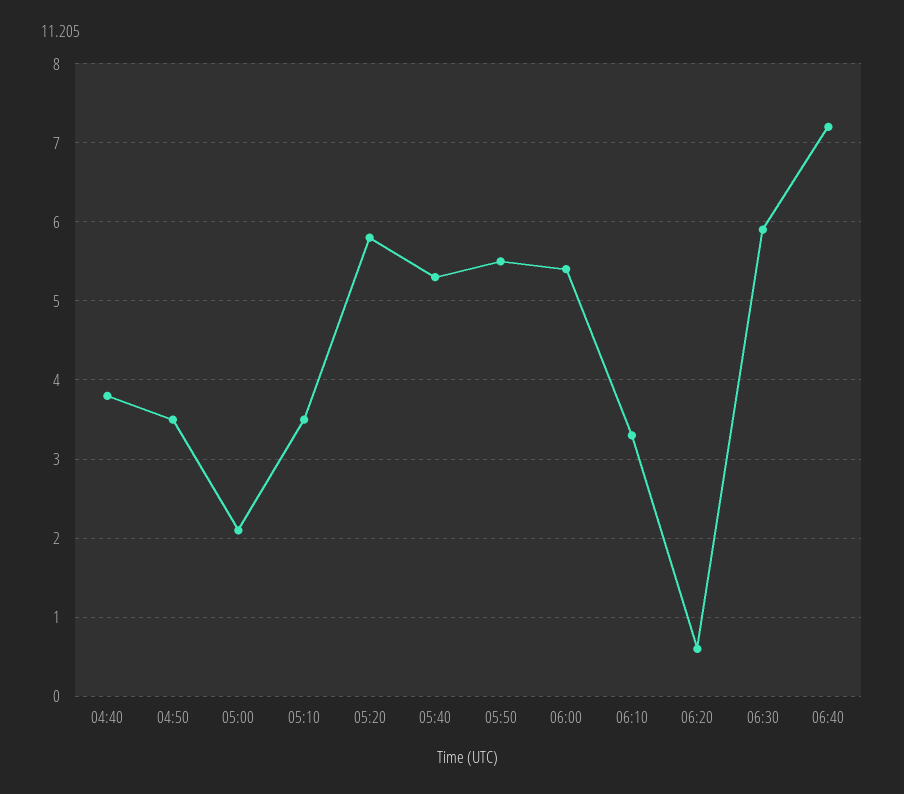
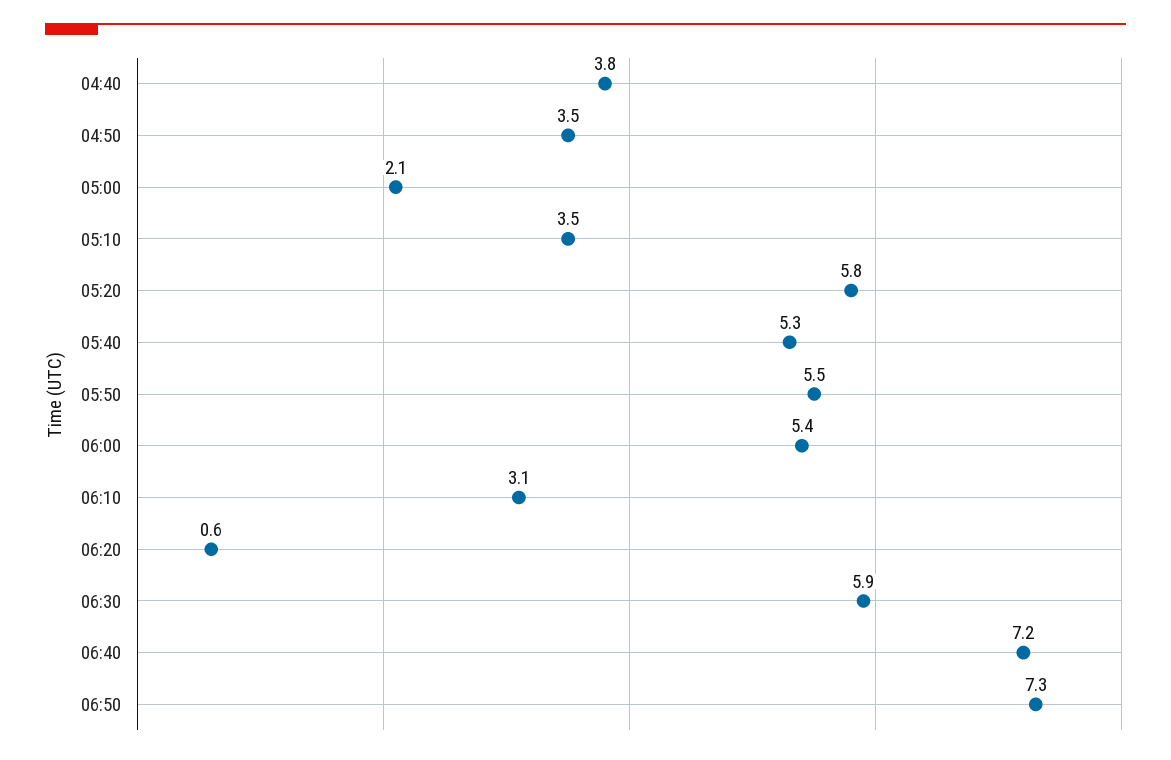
06:10: 3.3 -> 3.1
06:50: none -> 7.3

